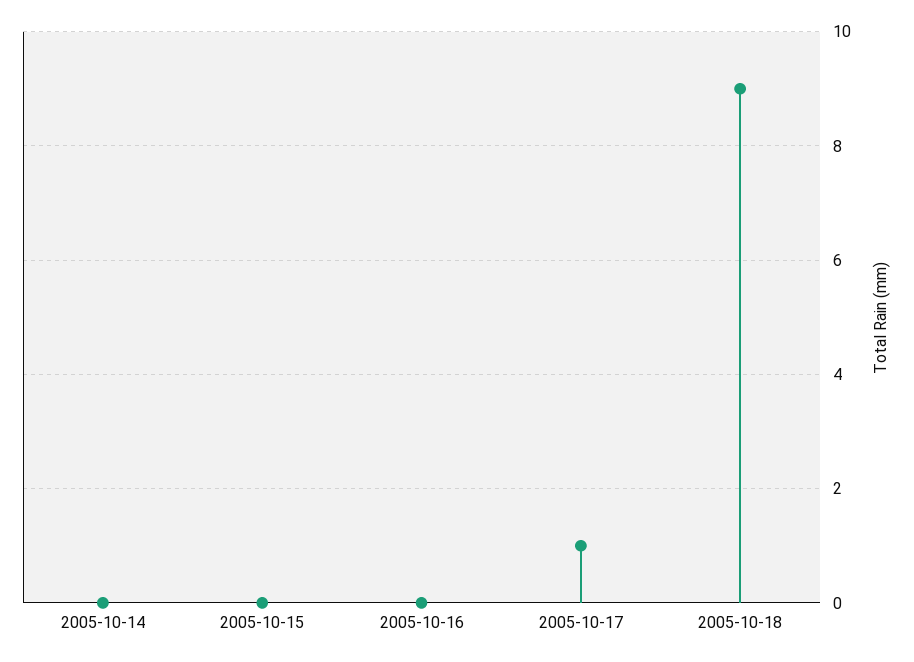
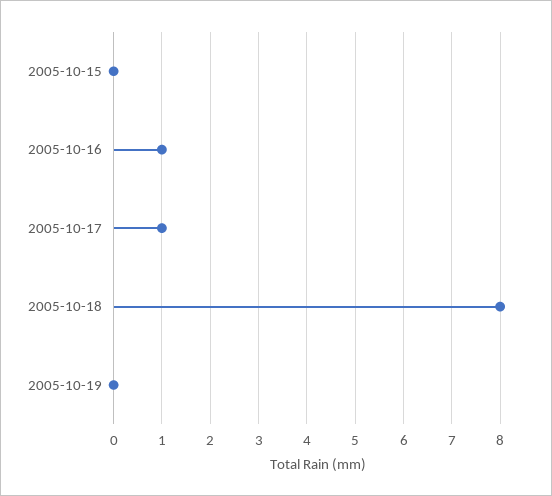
2005-10-14: 0 -> none
2005-10-16: 0 -> 1
2005-10-18: 9 -> 8
2005-10-19: none -> 0

